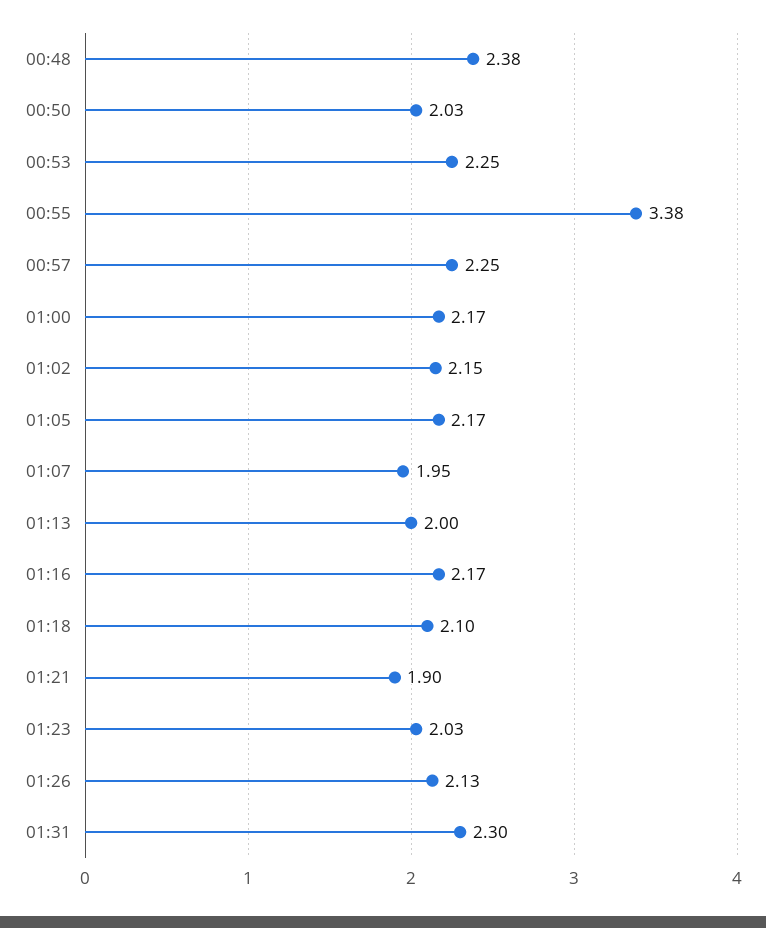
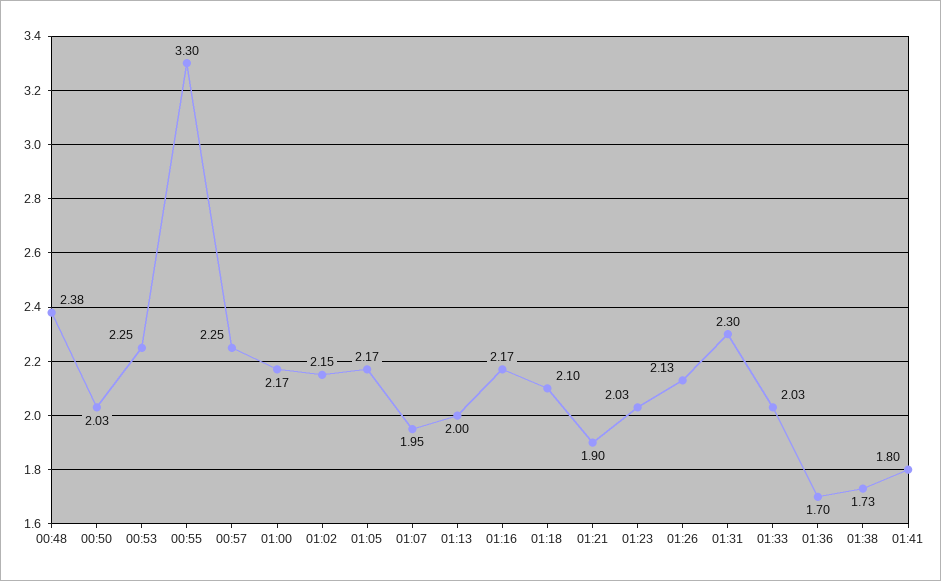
00:55: 3.38 -> 3.3
01:33: none -> 2.03
01:36: none -> 1.7
01:38: none -> 1.73
01:41: none -> 1.8

